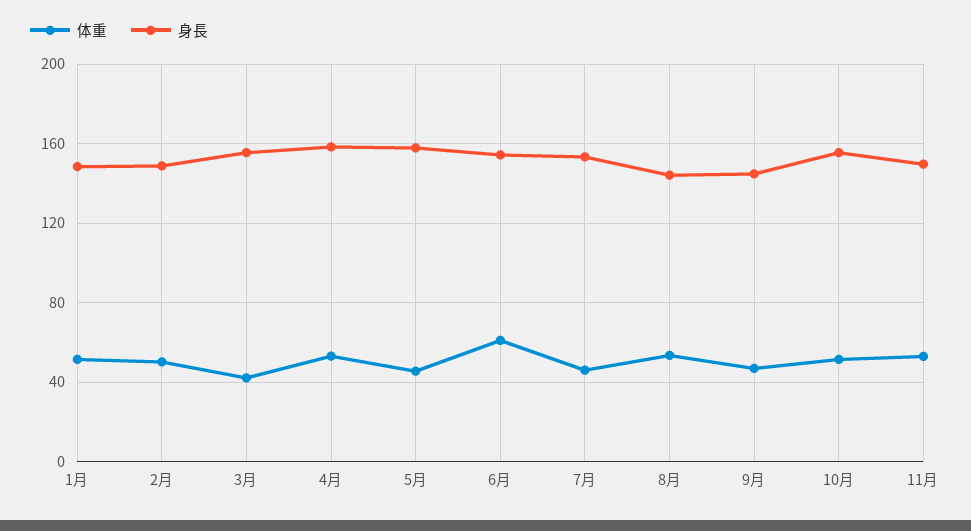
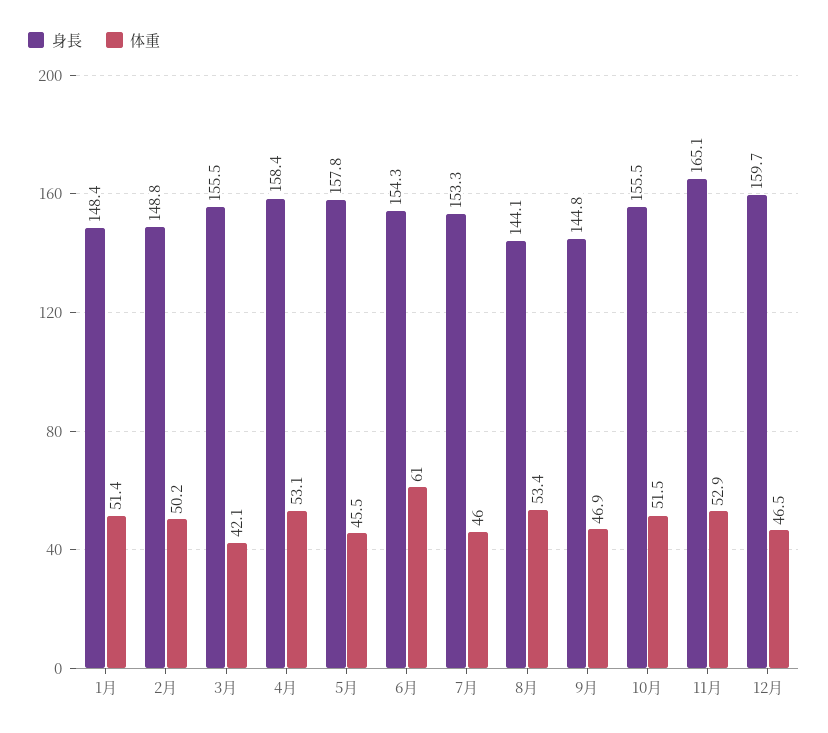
身長, 11月: 150 -> 165.1
身長, 12月: none -> 159.7
体重, 12月: none -> 46.5

